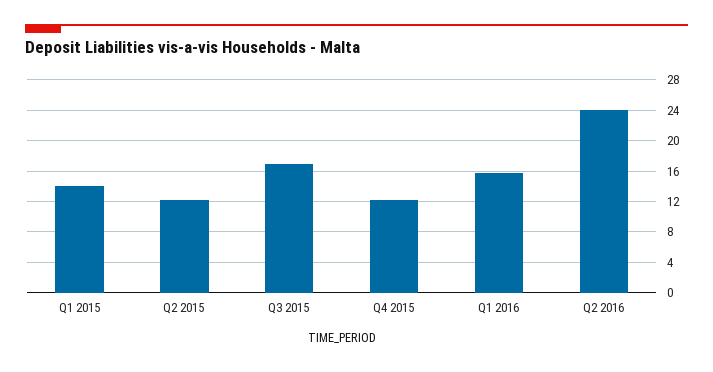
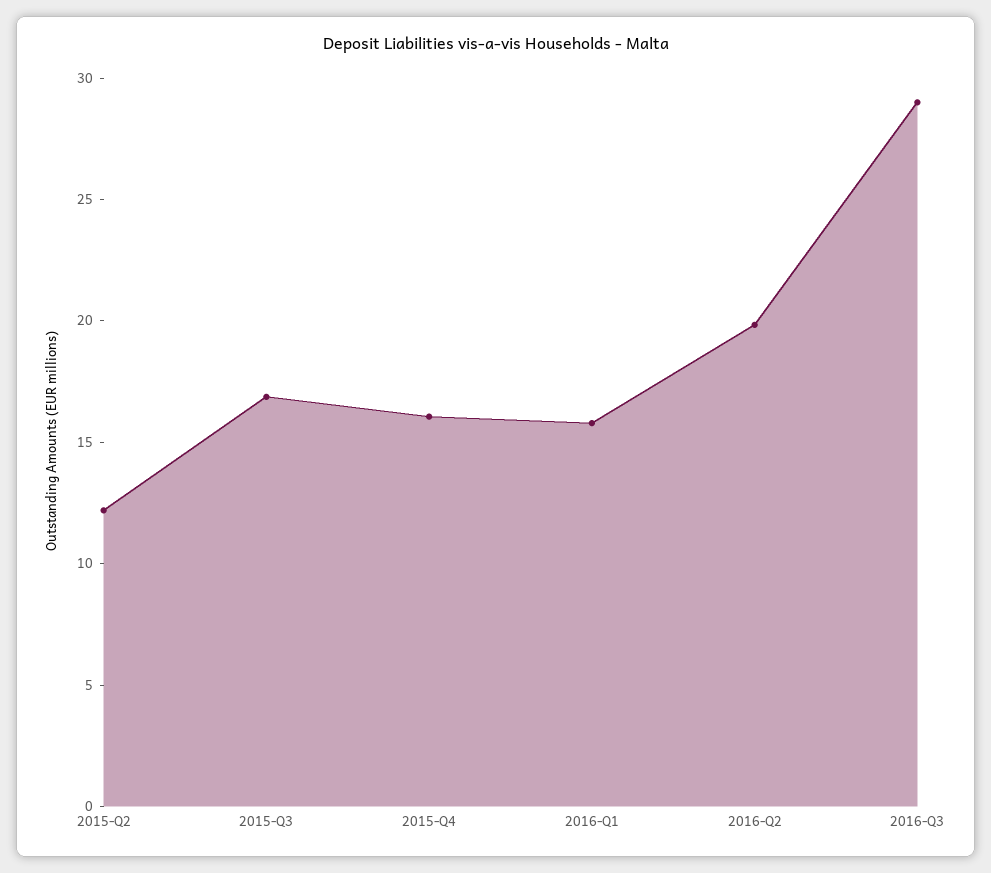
Q1 2015: 14 -> none
Q4 2015: 12 -> 16
Q2 2016: 24 -> 20
2016-Q3: none -> 29

